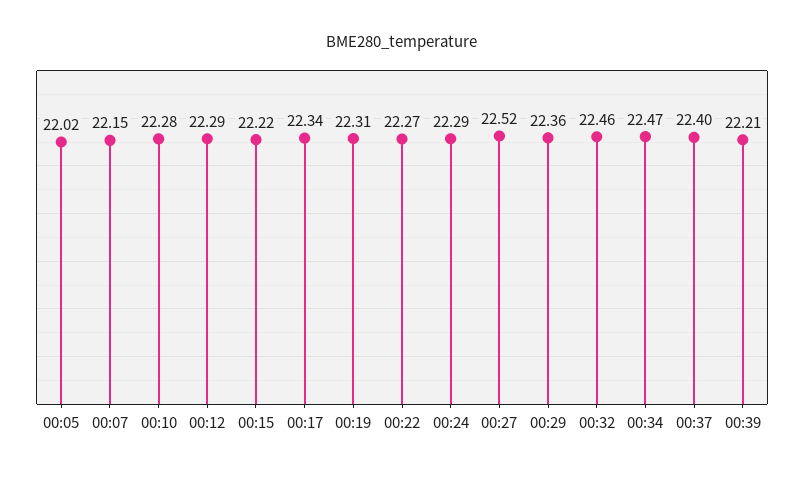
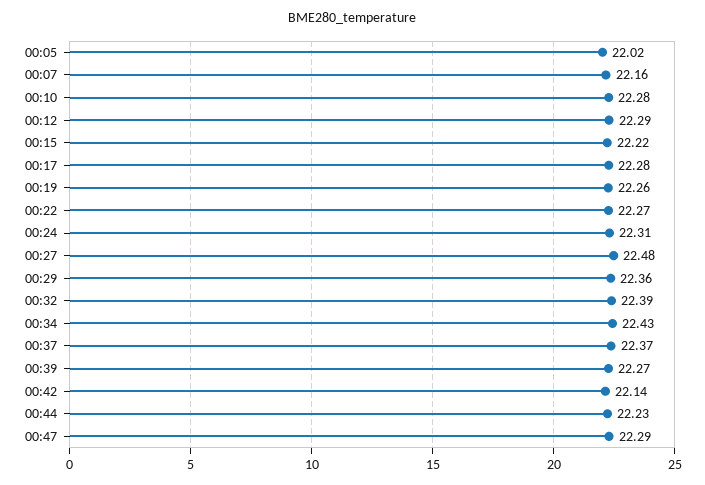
00:07: 22.15 -> 22.16
00:17: 22.34 -> 22.28
00:19: 22.31 -> 22.26
00:24: 22.29 -> 22.31
00:27: 22.52 -> 22.48
00:32: 22.46 -> 22.39
00:34: 22.47 -> 22.43
00:37: 22.4 -> 22.37
00:39: 22.21 -> 22.27
00:42: none -> 22.14
00:44: none -> 22.23
00:47: none -> 22.29

